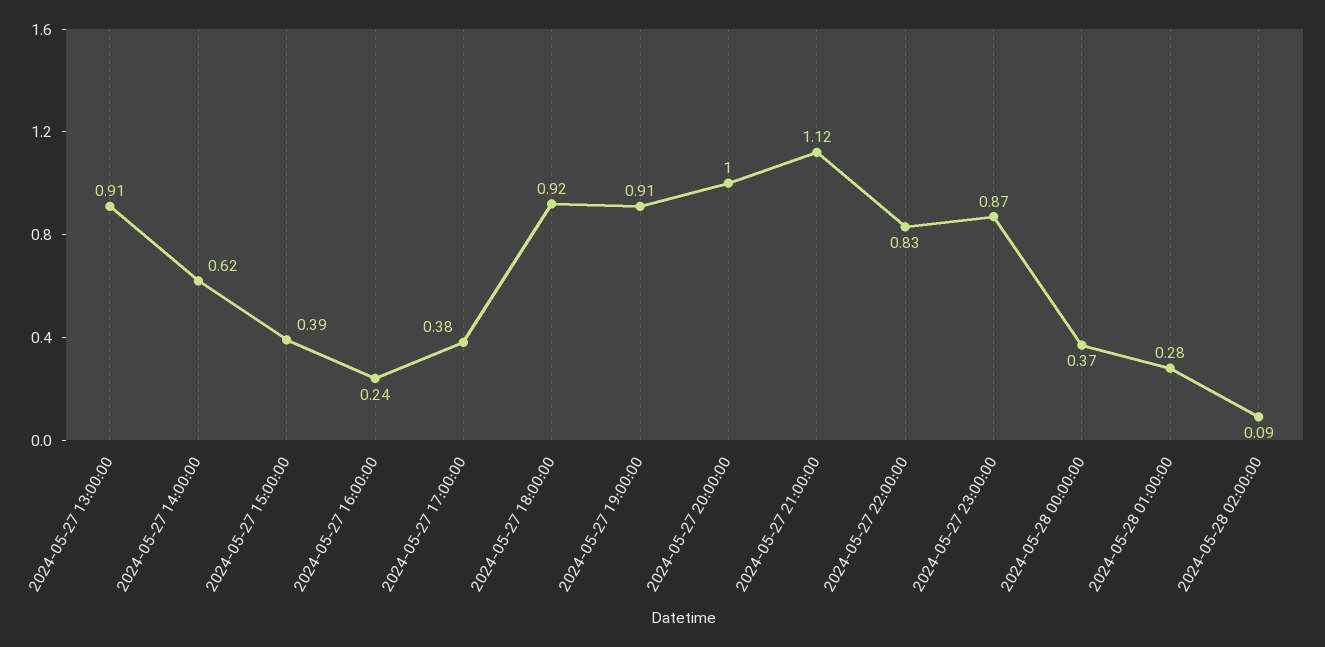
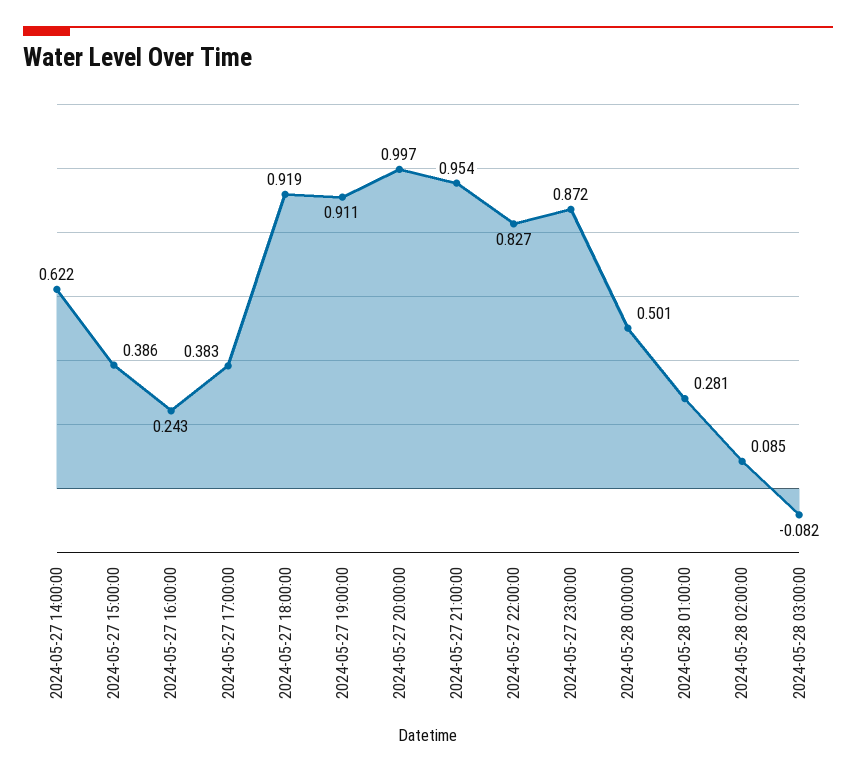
2024-05-27 13:00:00: 0.91 -> none
2024-05-27 21:00:00: 1.12 -> 0.954
2024-05-28 00:00:00: 0.37 -> 0.501
2024-05-28 03:00:00: none -> -0.082

